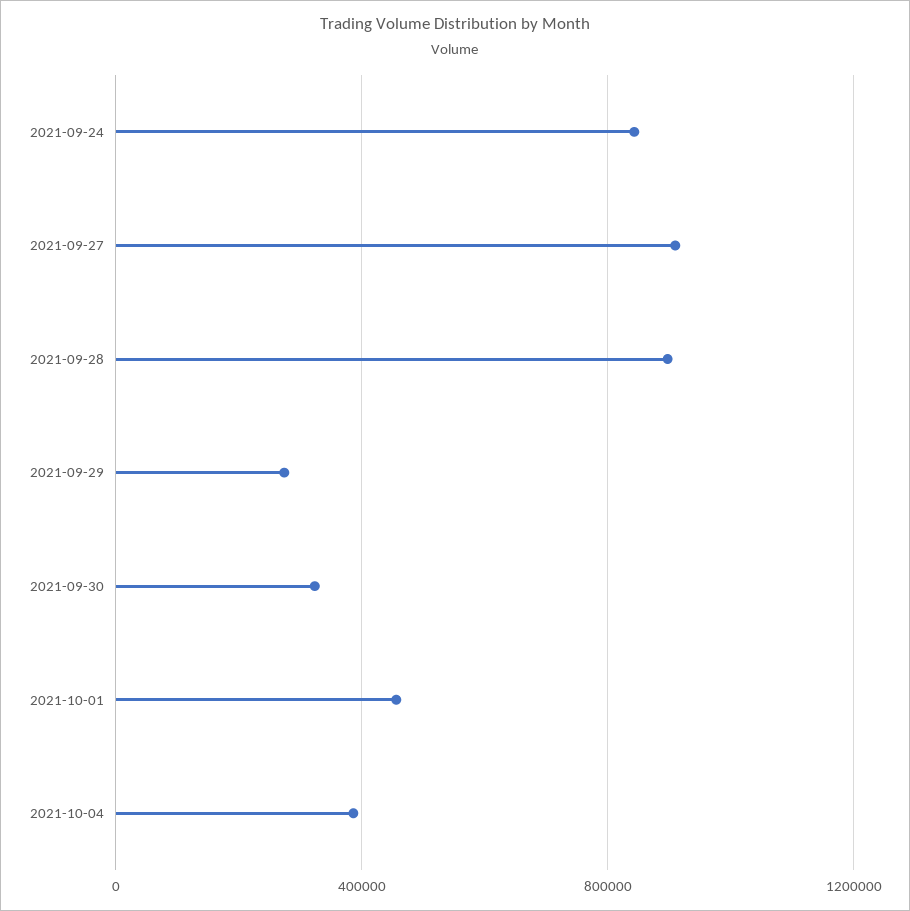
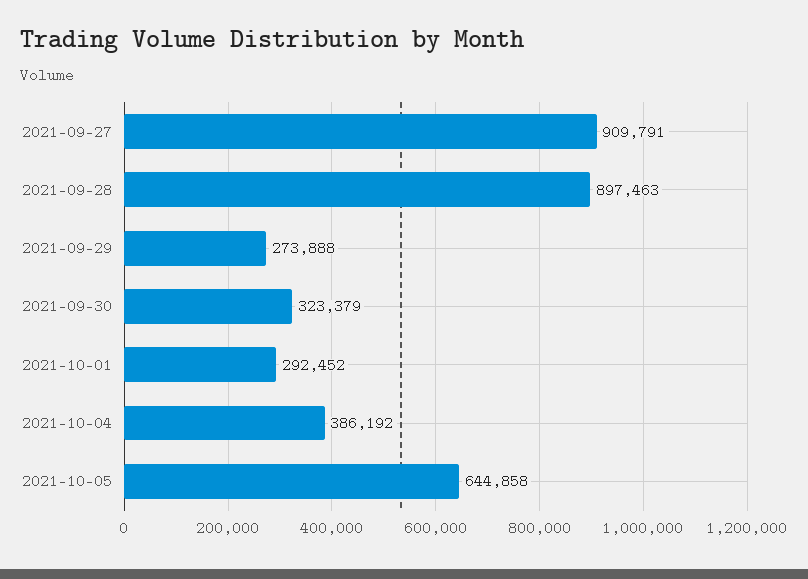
2021-09-24: 850000 -> none
2021-10-01: 450000 -> 292452
2021-10-05: none -> 644858

